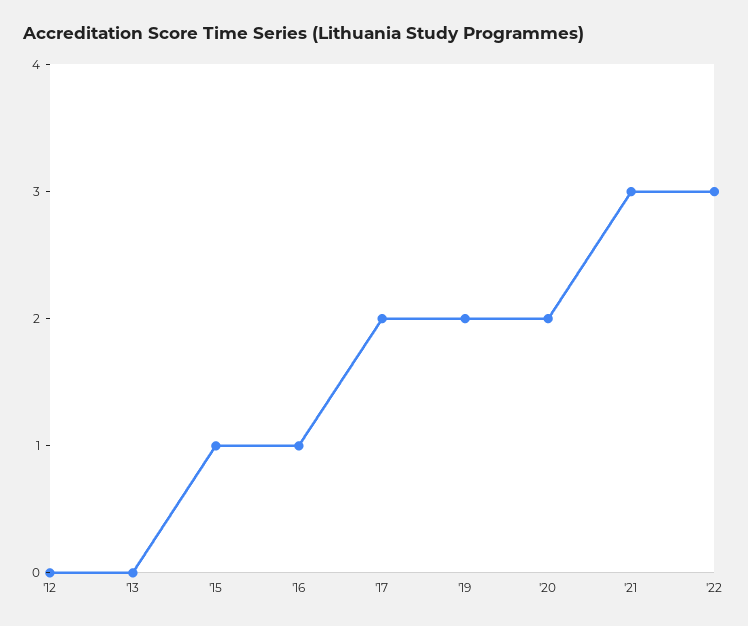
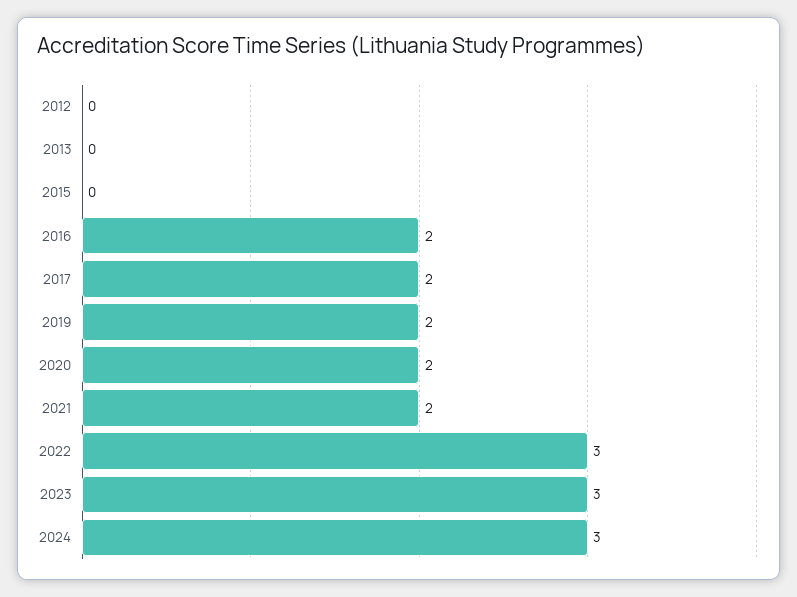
'15: 1 -> 0
'16: 1 -> 2
'21: 3 -> 2
2023: none -> 3
2024: none -> 3

